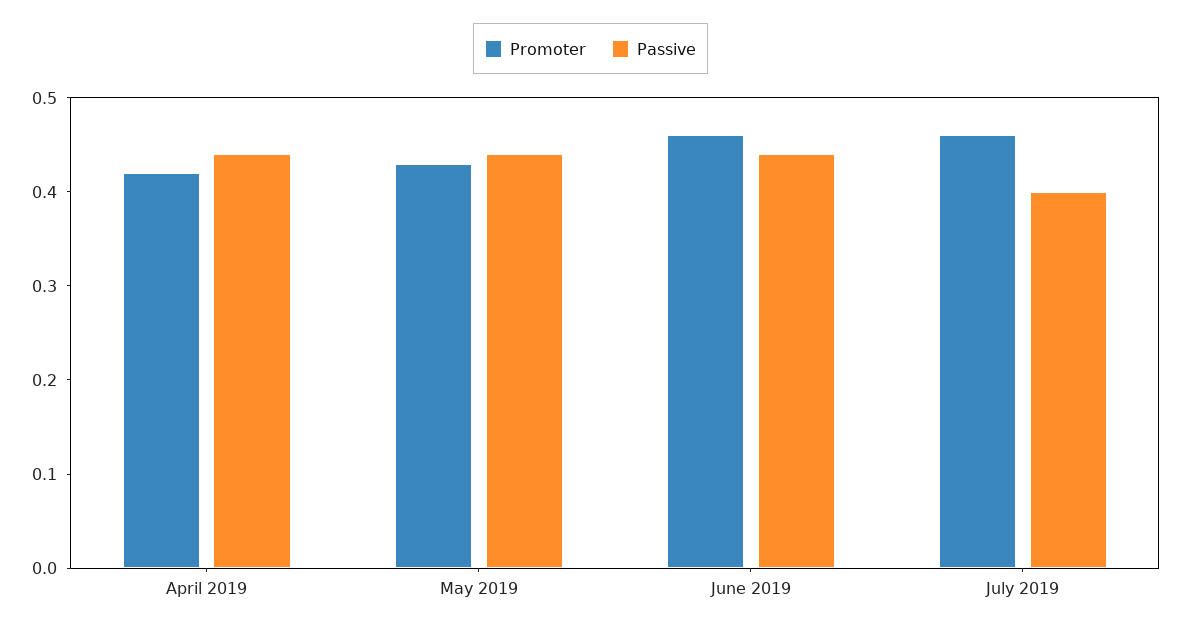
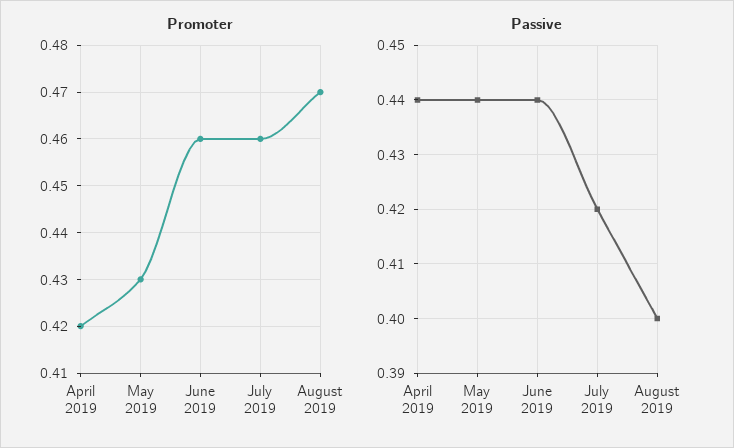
Passive, July 2019: 0.4 -> 0.42
Promoter, August 2019: none -> 0.47
Passive, August 2019: none -> 0.4

